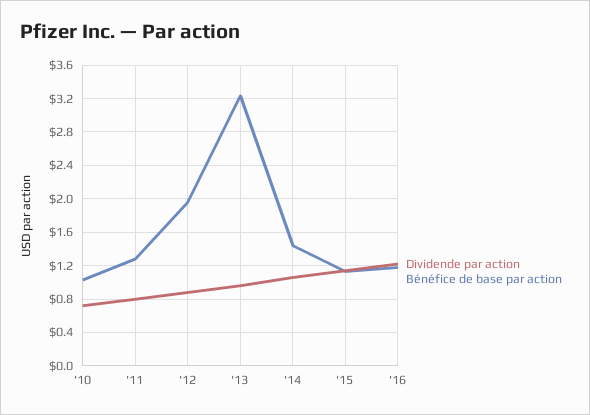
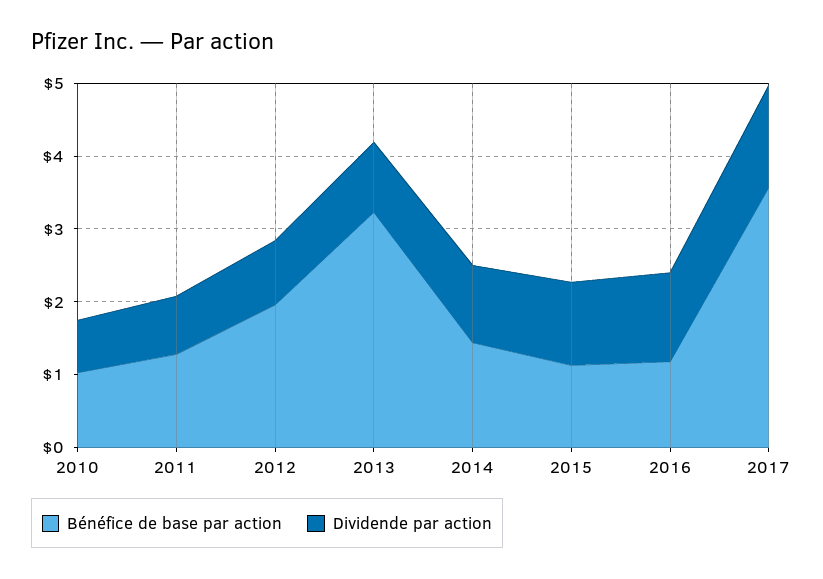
Bénéfice de base par action, 2017: none -> 3.6
Dividende par action, 2017: none -> 1.4

